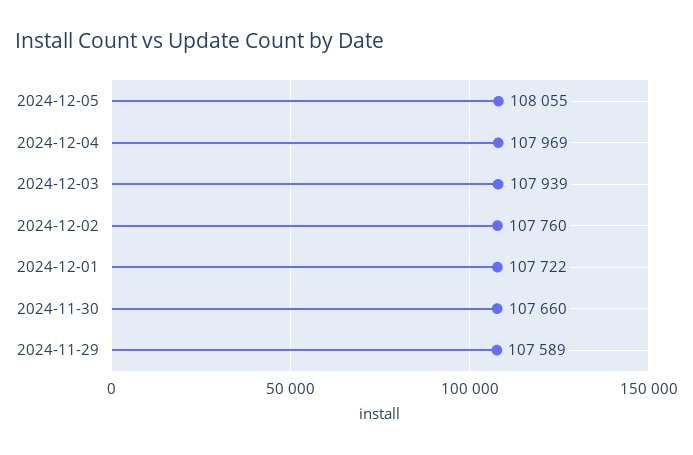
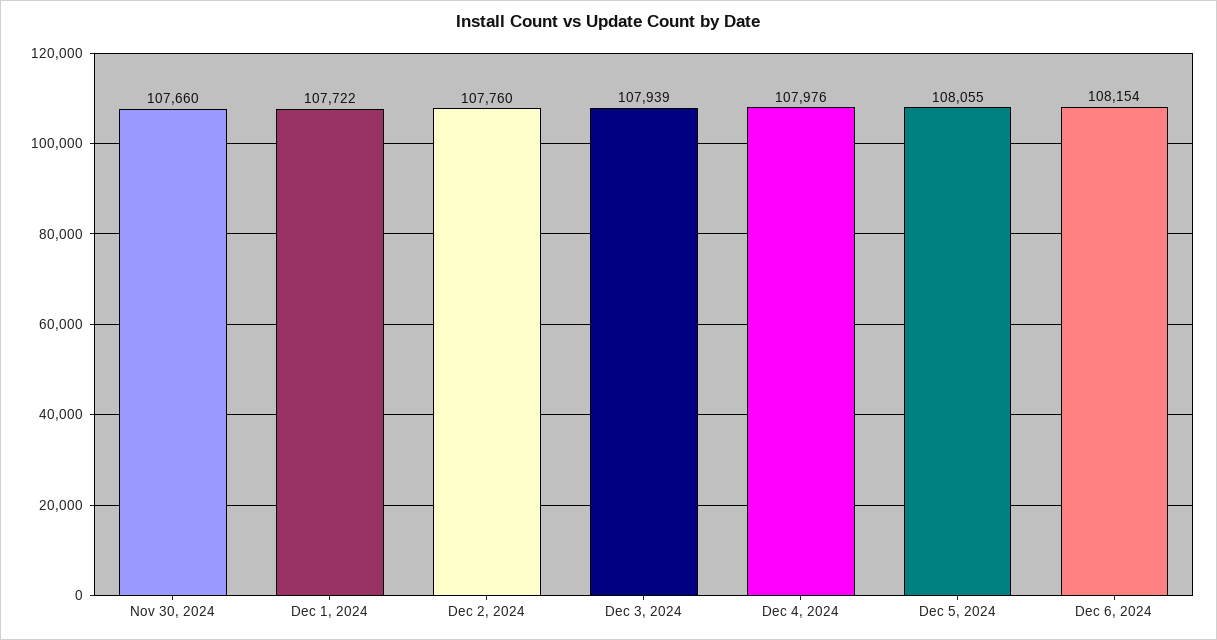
2024-12-04: 107969 -> 107976
2024-11-29: 107589 -> none
Dec 6, 2024: none -> 108154

